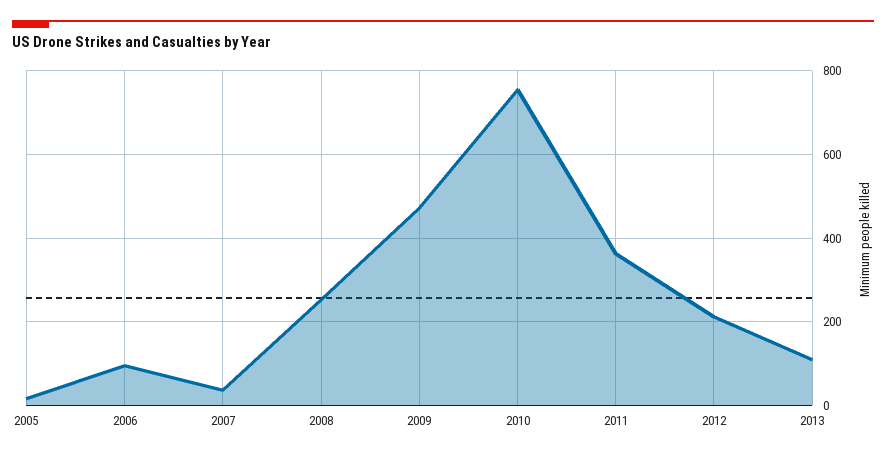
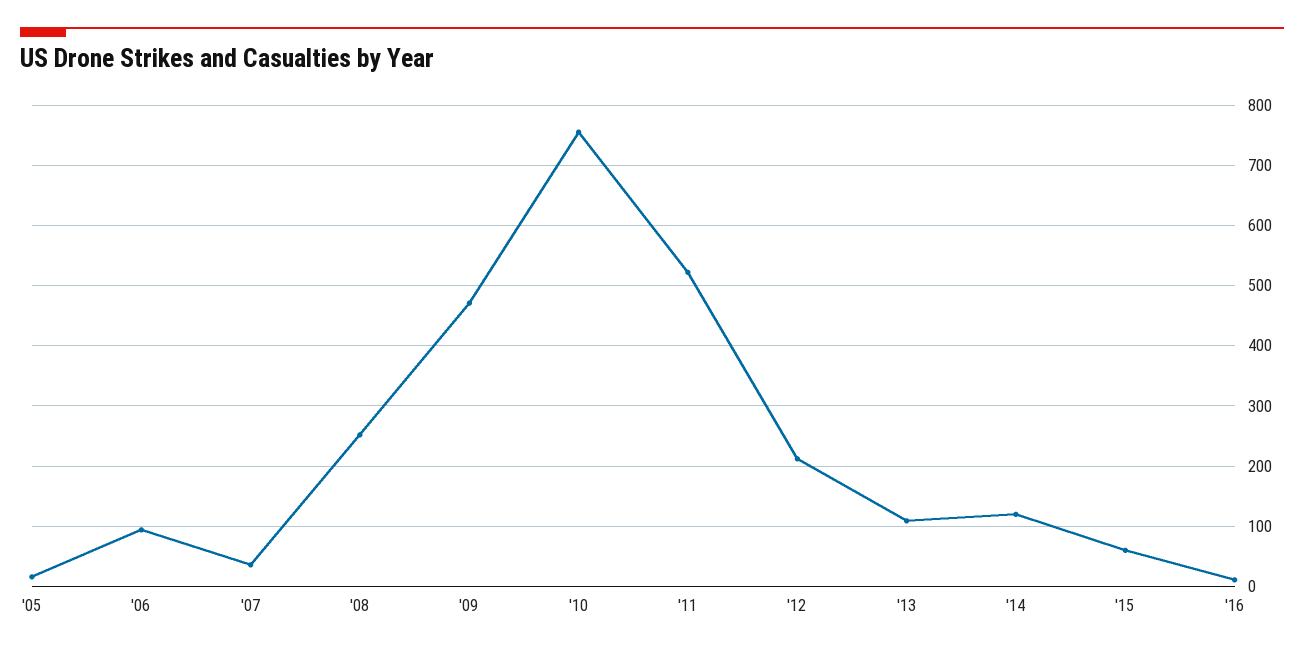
2011: 360 -> 520
'14: none -> 120
'15: none -> 60
'16: none -> 10

